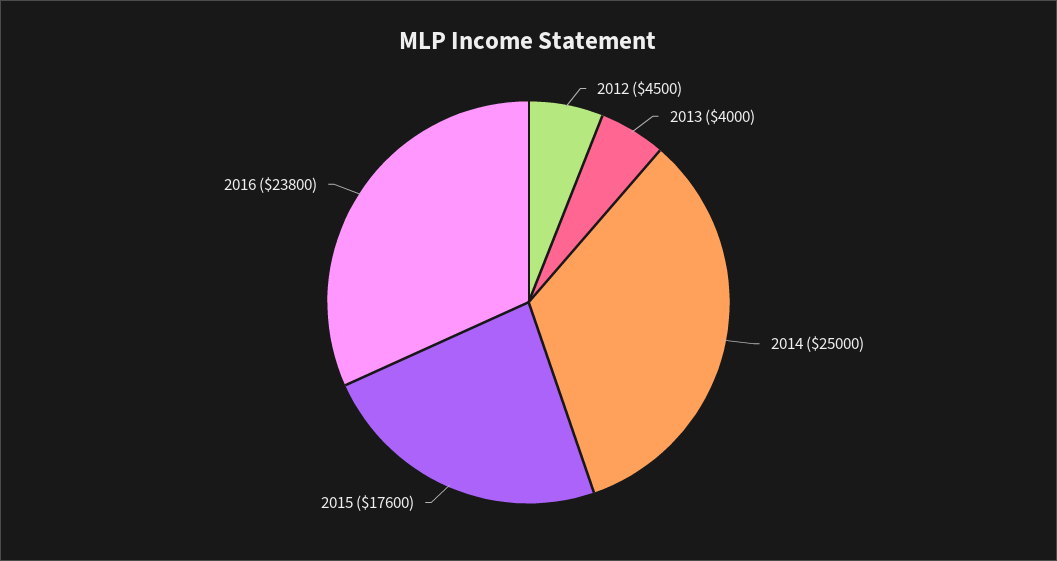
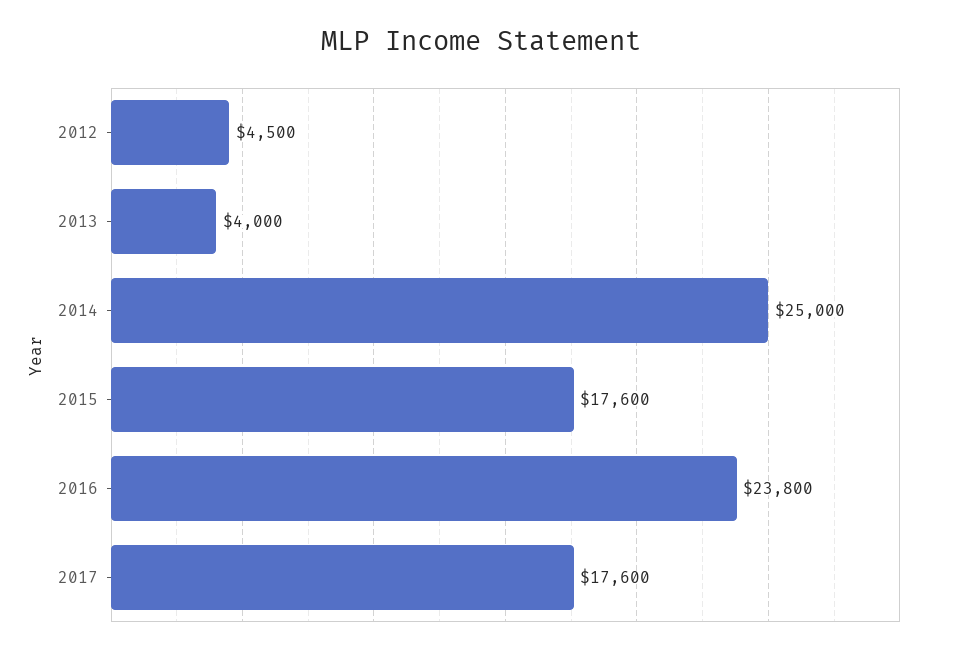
2017: none -> 17600

